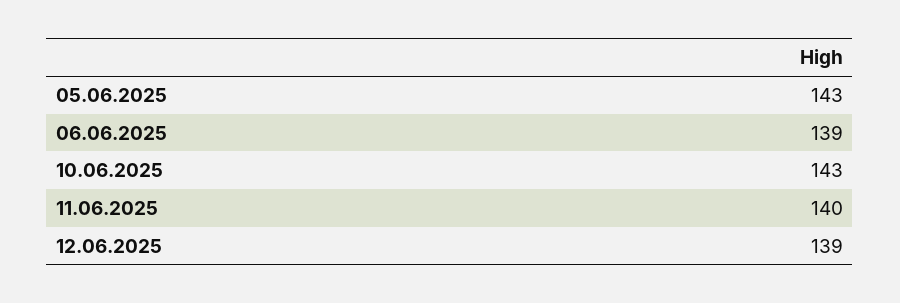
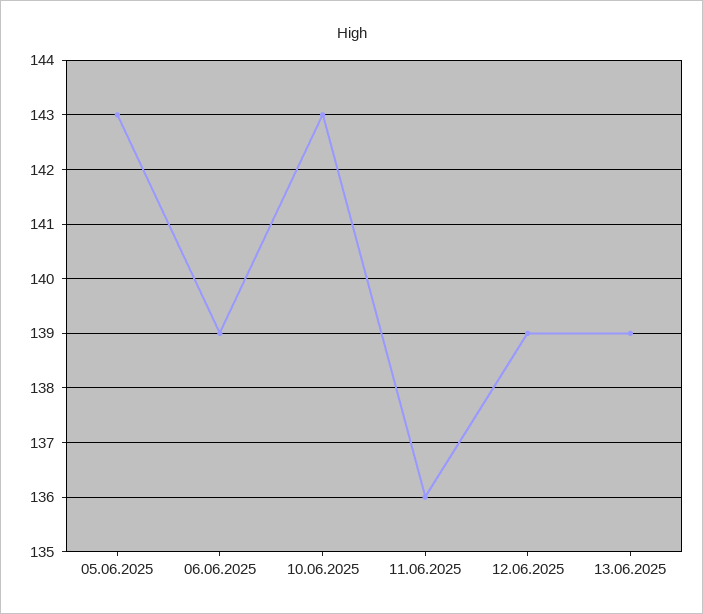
11.06.2025: 140 -> 136
13.06.2025: none -> 139

